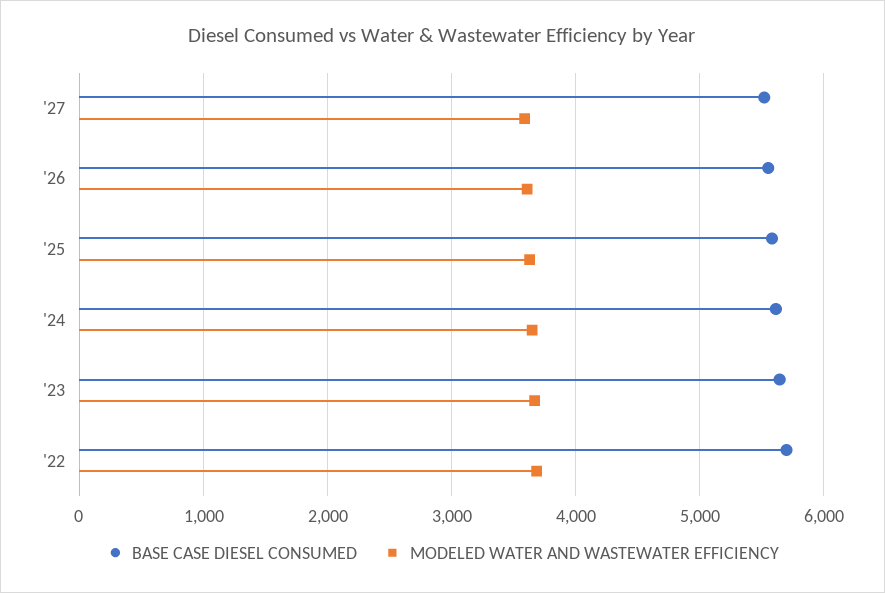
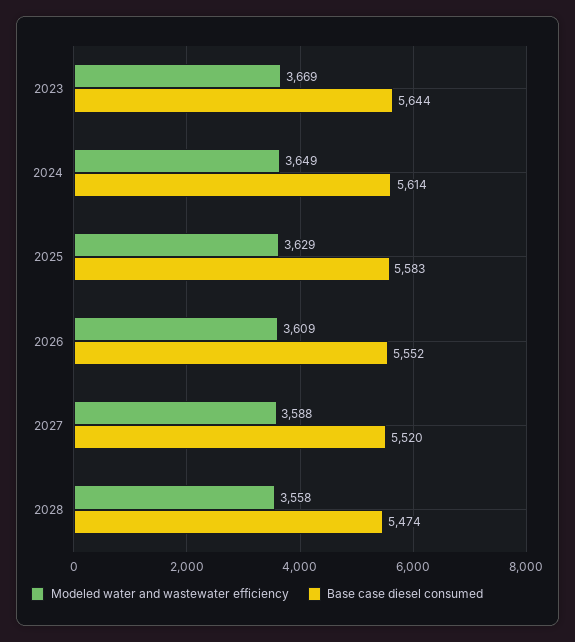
BASE CASE DIESEL CONSUMED, '22: 5700 -> none
MODELED WATER AND WASTEWATER EFFICIENCY, '22: 3700 -> none
MODELED WATER AND WASTEWATER EFFICIENCY, 2028: none -> 3558
BASE CASE DIESEL CONSUMED, 2028: none -> 5474

